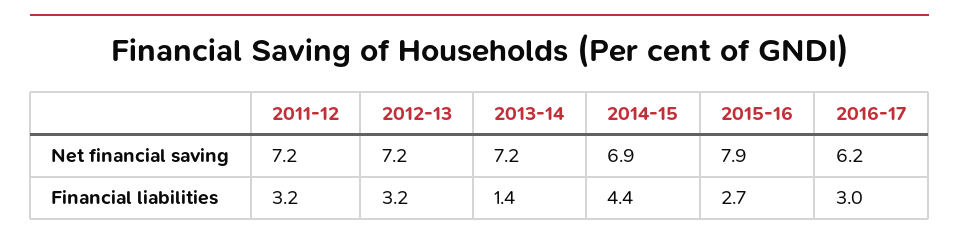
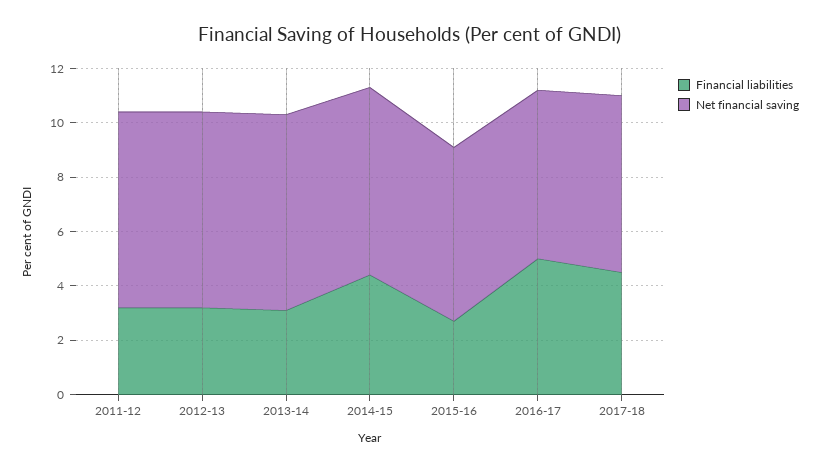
Net financial saving, 2015-16: 7.9 -> 6.5
Financial liabilities, 2013-14: 1.4 -> 3
Financial liabilities, 2016-17: 3 -> 5
Financial liabilities, 2017-18: none -> 4.5
Net financial saving, 2017-18: none -> 6.5

